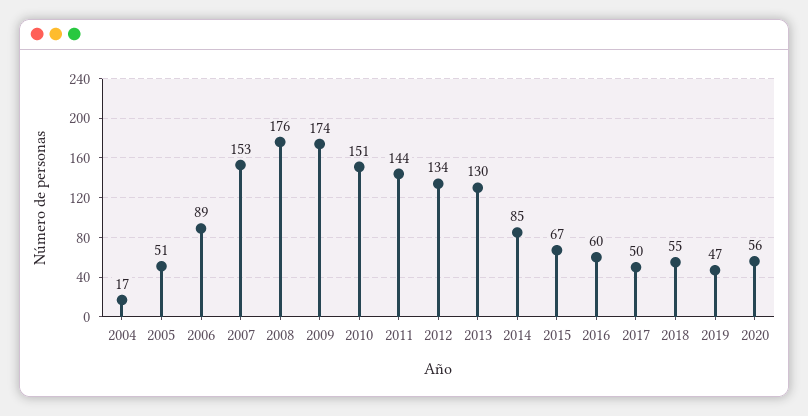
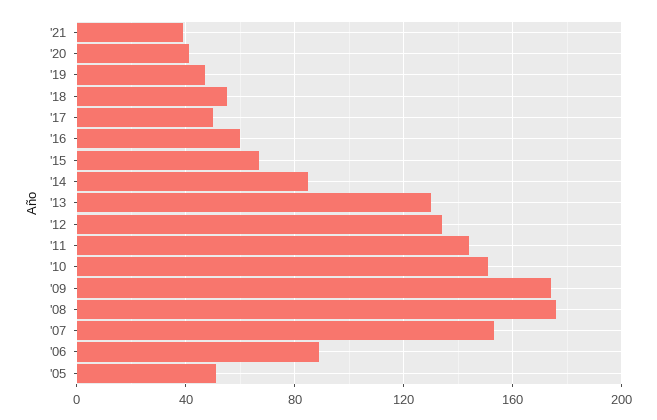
2004: 17 -> none
2020: 56 -> 40
'21: none -> 40

